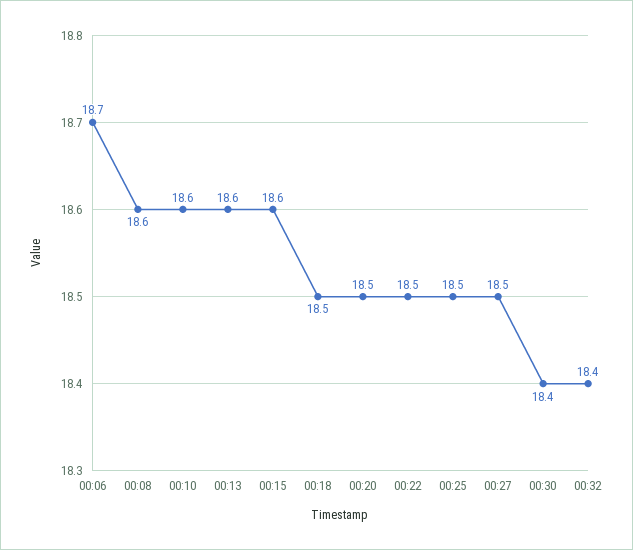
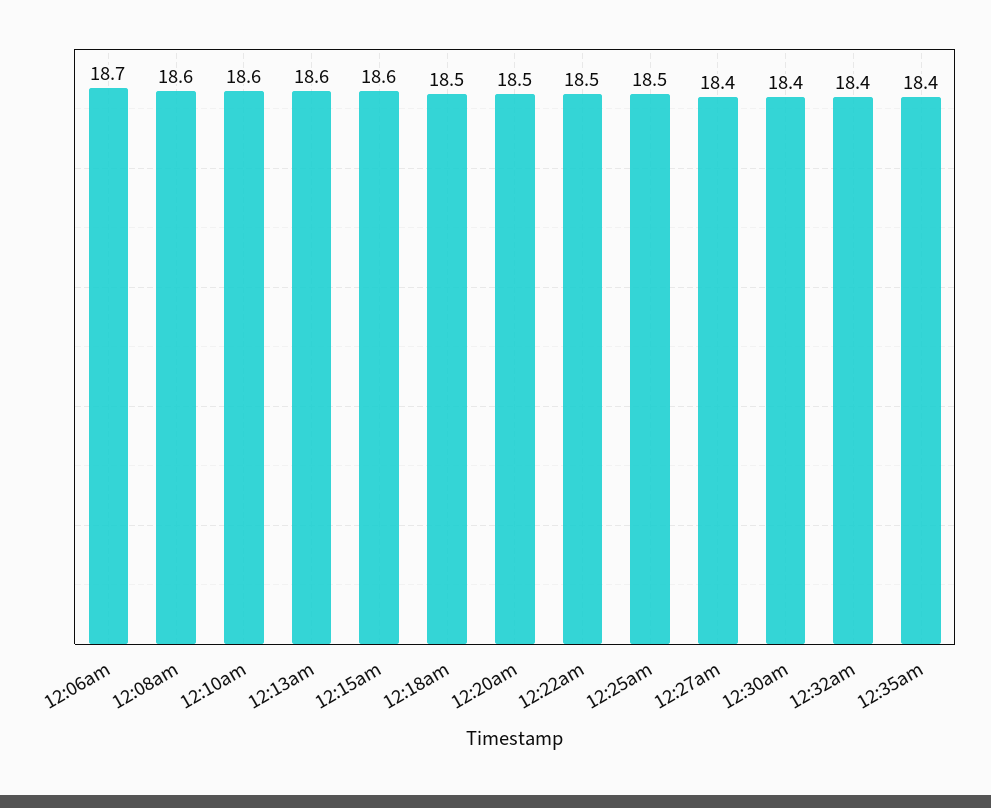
00:27: 18.5 -> 18.4
12:35am: none -> 18.4

